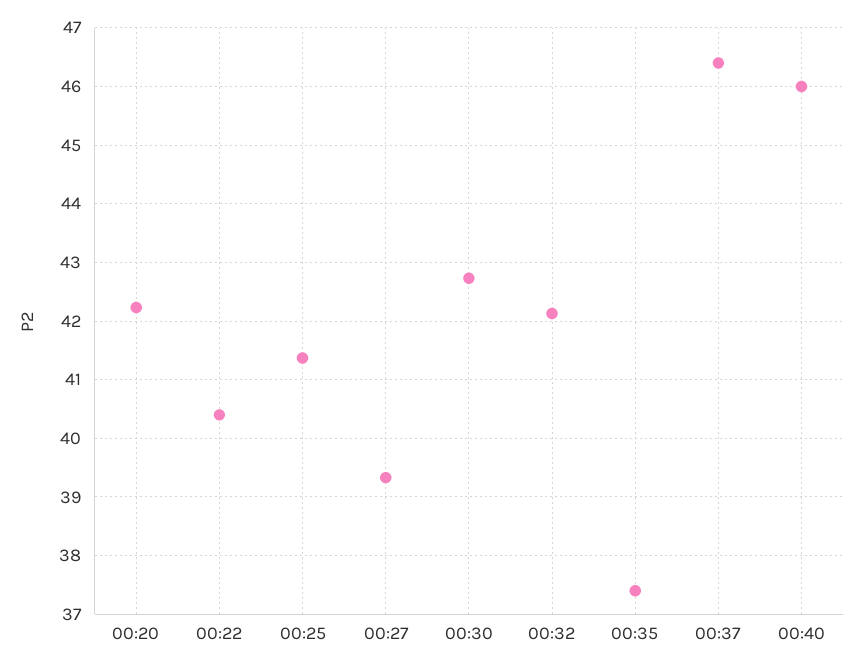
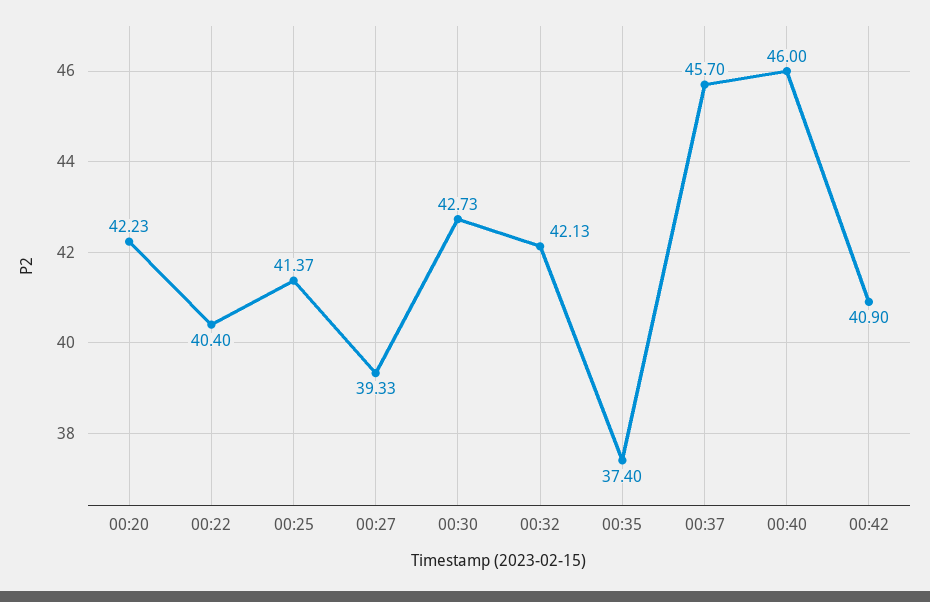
00:37: 46.4 -> 45.7
00:42: none -> 40.9

